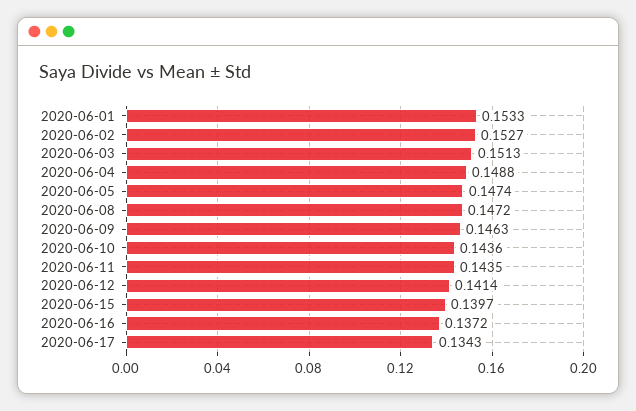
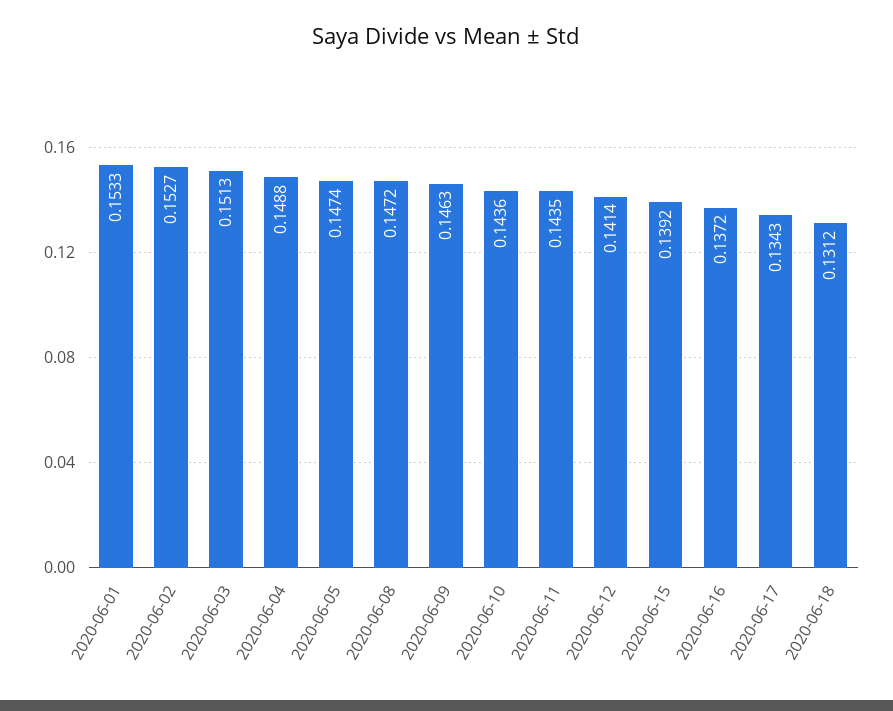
2020-06-15: 0.1397 -> 0.1392
2020-06-18: none -> 0.1312

